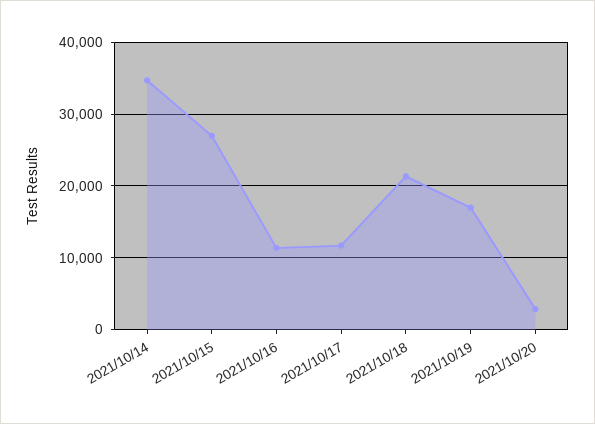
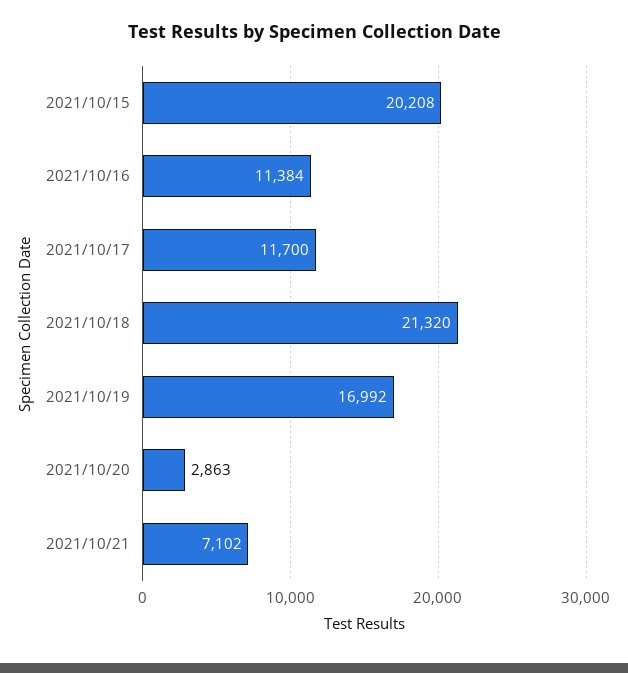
2021/10/14: 35000 -> none
2021/10/15: 27000 -> 20208
2021/10/21: none -> 7102

